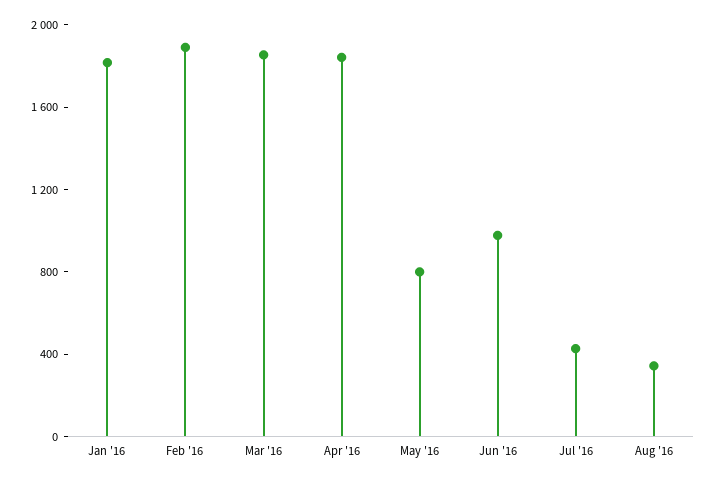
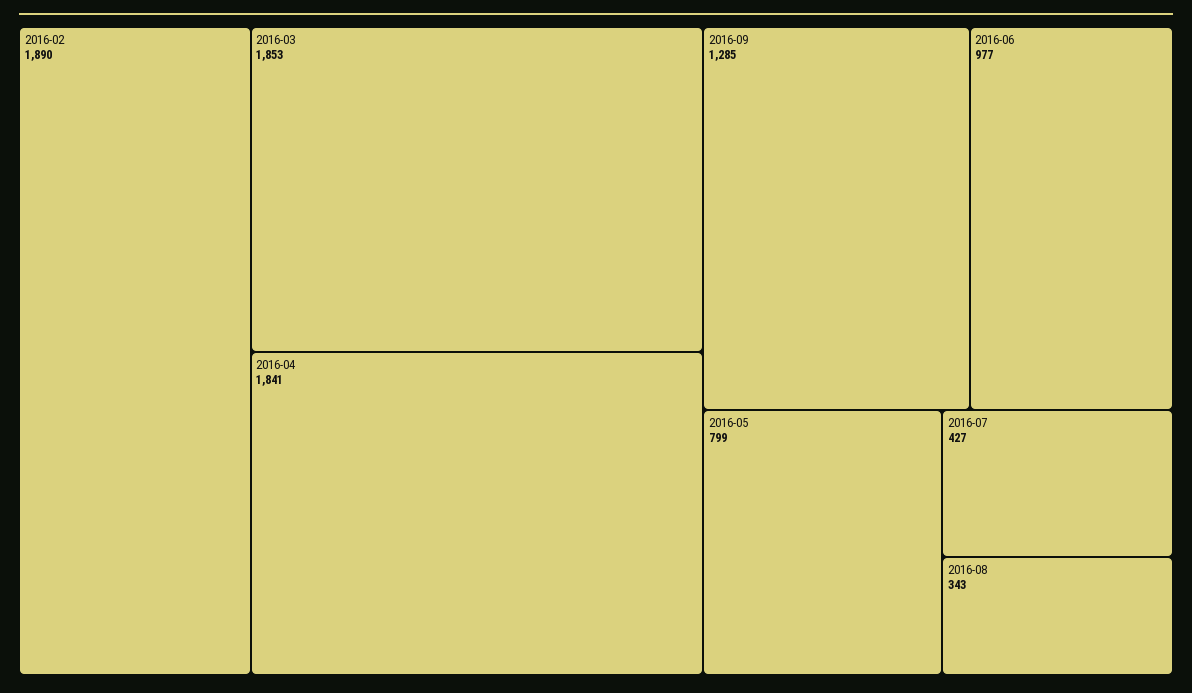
Jan '16: 1800 -> none
2016-09: none -> 1285

